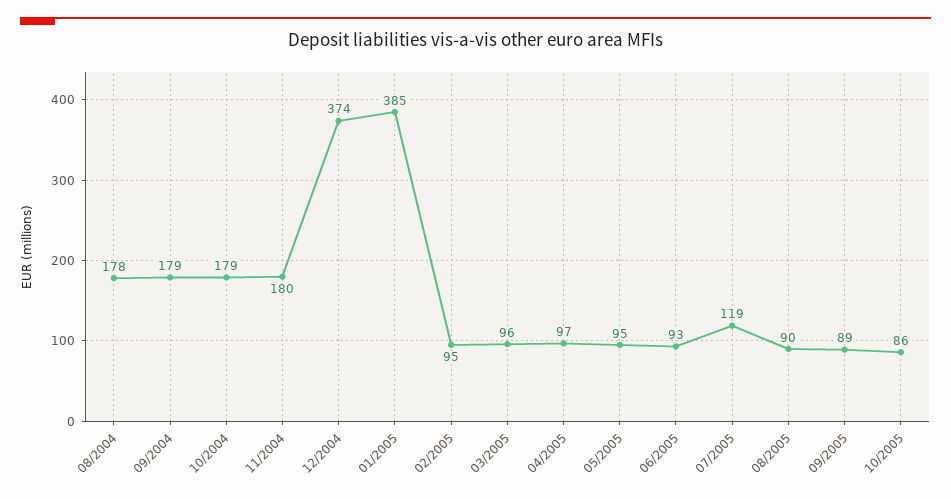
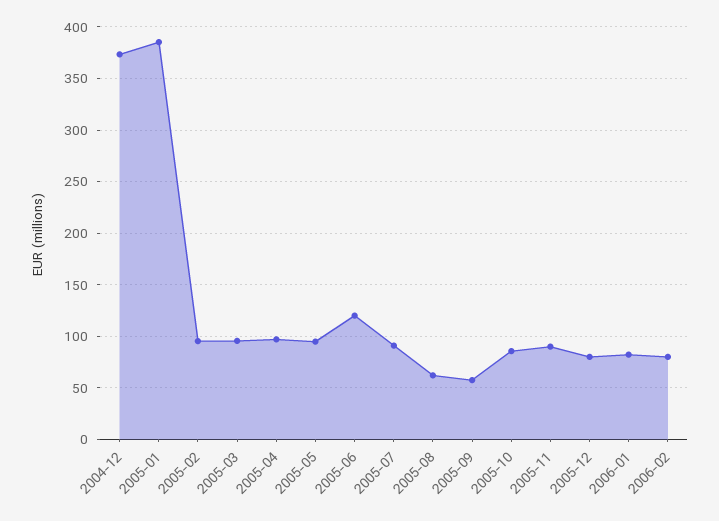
08/2004: 178 -> none
09/2004: 179 -> none
10/2004: 179 -> none
11/2004: 180 -> none
06/2005: 93 -> 120
07/2005: 119 -> 90
08/2005: 90 -> 60
09/2005: 89 -> 60
2005-11: none -> 90
2005-12: none -> 80
2006-01: none -> 80
2006-02: none -> 80

